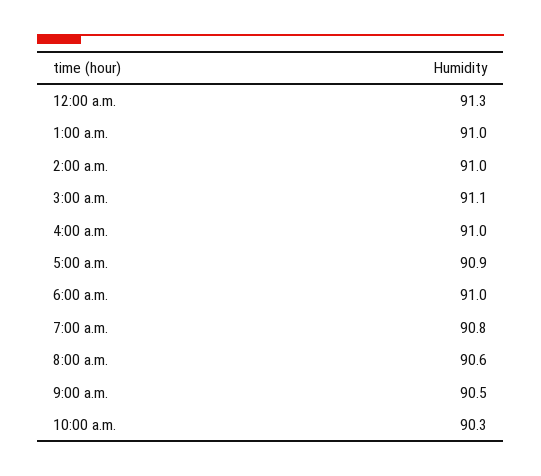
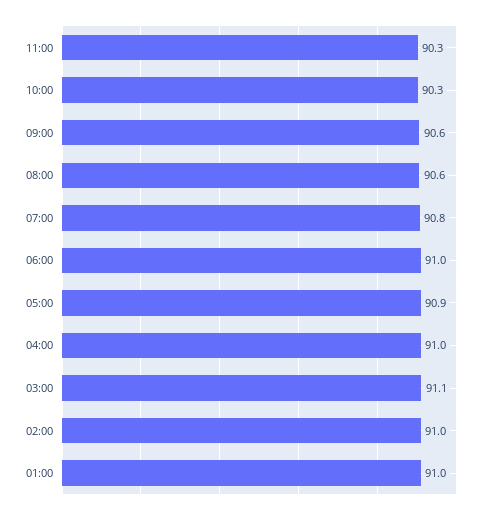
12:00 a.m.: 91.3 -> none
9:00 a.m.: 90.5 -> 90.6
11:00: none -> 90.3

